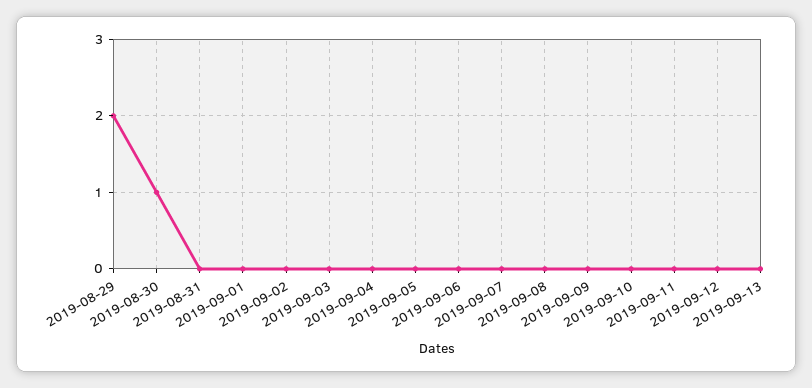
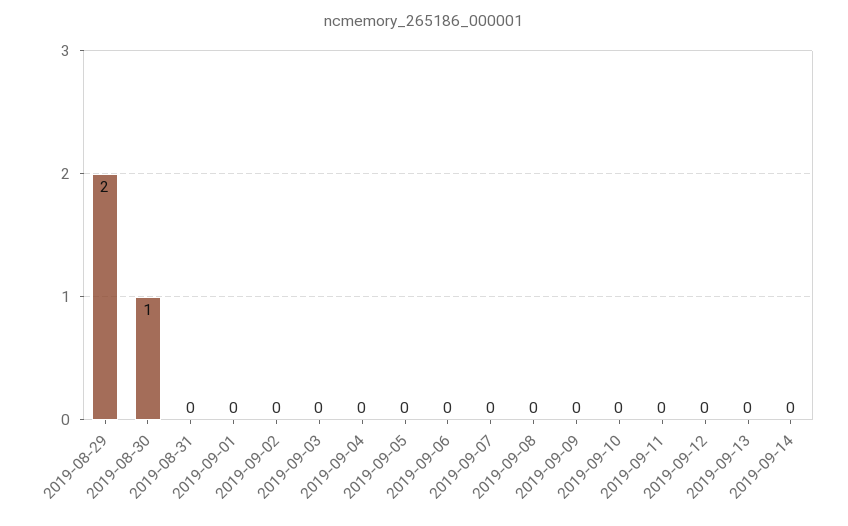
2019-09-14: none -> 0

